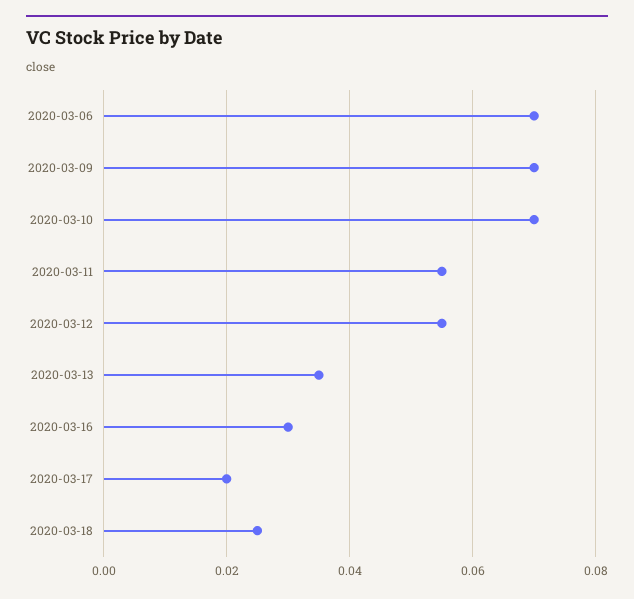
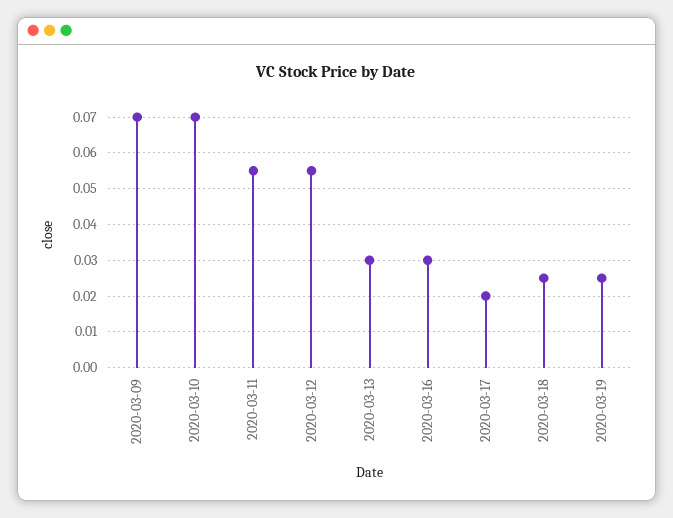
2020-03-06: 0.07 -> none
2020-03-13: 0.035 -> 0.03
2020-03-19: none -> 0.025

